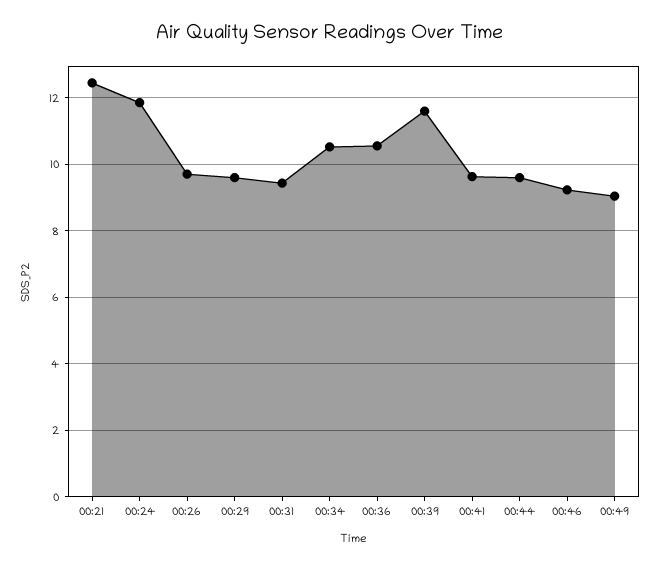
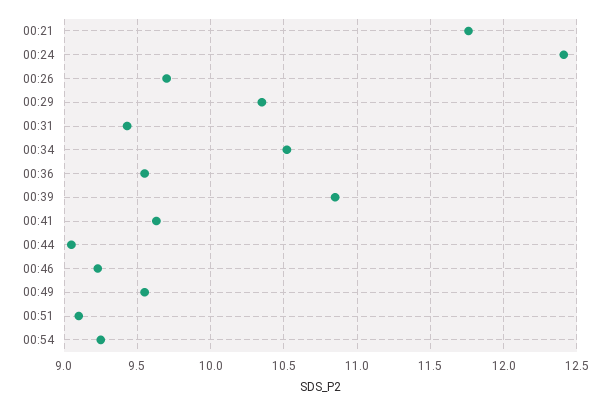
00:21: 12.4 -> 11.75
00:24: 11.8 -> 12.4
00:29: 9.6 -> 10.35
00:36: 10.6 -> 9.55
00:39: 11.6 -> 10.85
00:44: 9.6 -> 9.05
00:49: 9 -> 9.55
00:51: none -> 9.1
00:54: none -> 9.25

